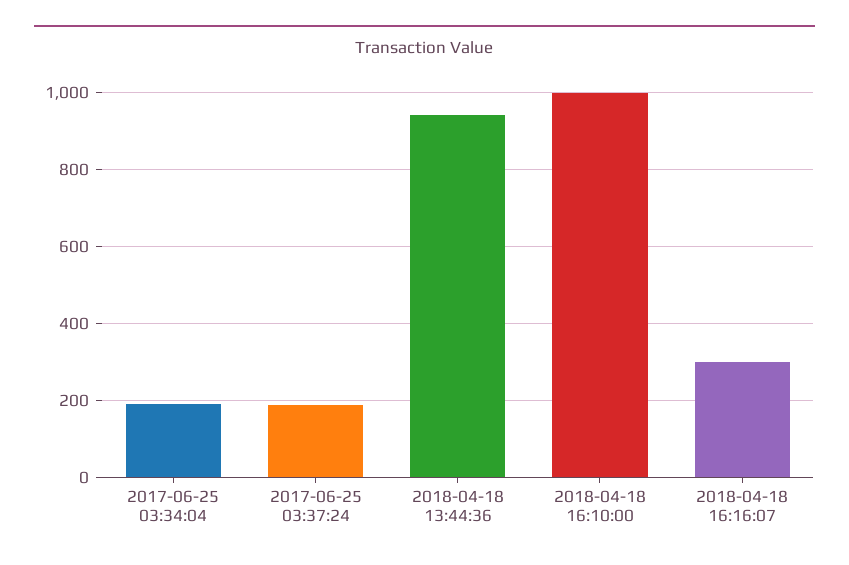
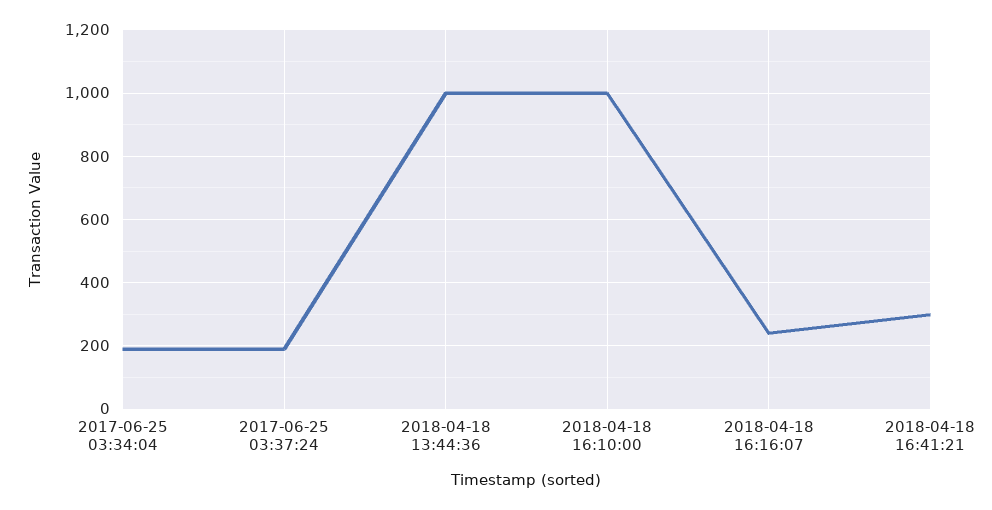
2018-04-18 13:44:36: 940 -> 1000
2018-04-18 16:16:07: 300 -> 240
2018-04-18 16:41:21: none -> 300

